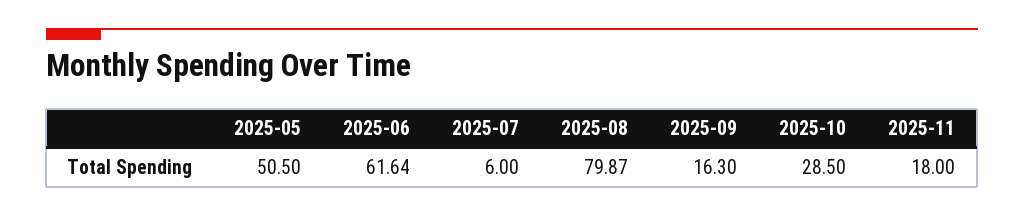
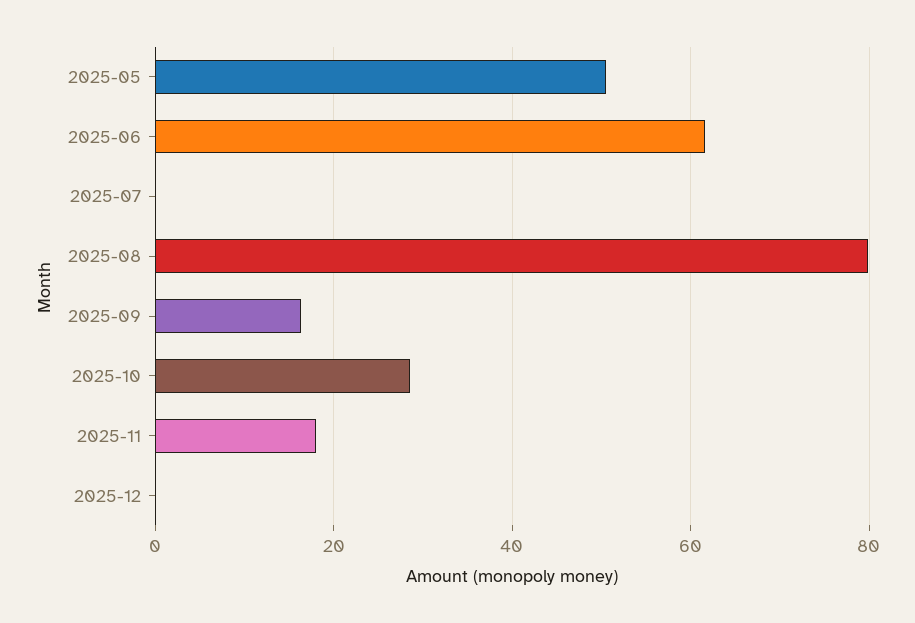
2025-07: 6 -> 0
2025-12: none -> 0

